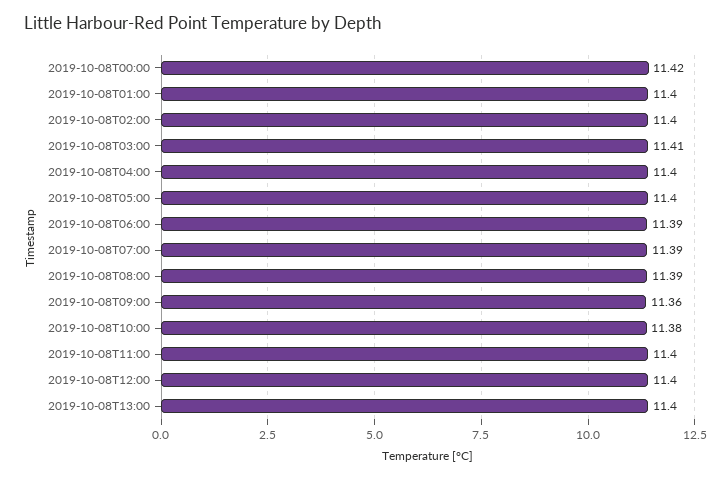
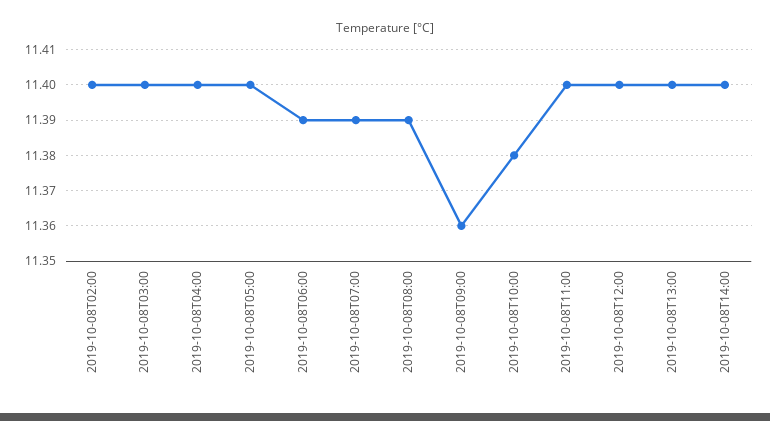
2019-10-08T00:00: 11.42 -> none
2019-10-08T01:00: 11.4 -> none
2019-10-08T03:00: 11.41 -> 11.4
2019-10-08T14:00: none -> 11.4

